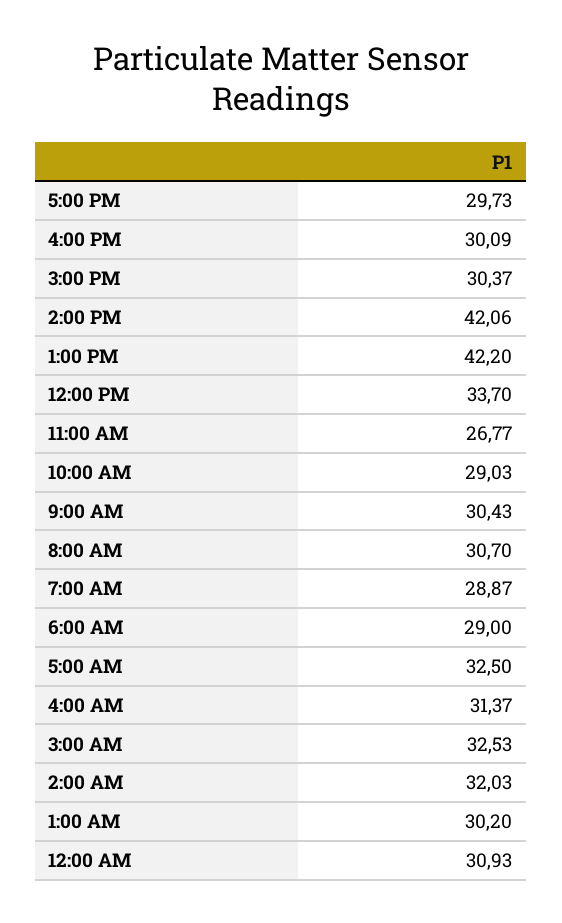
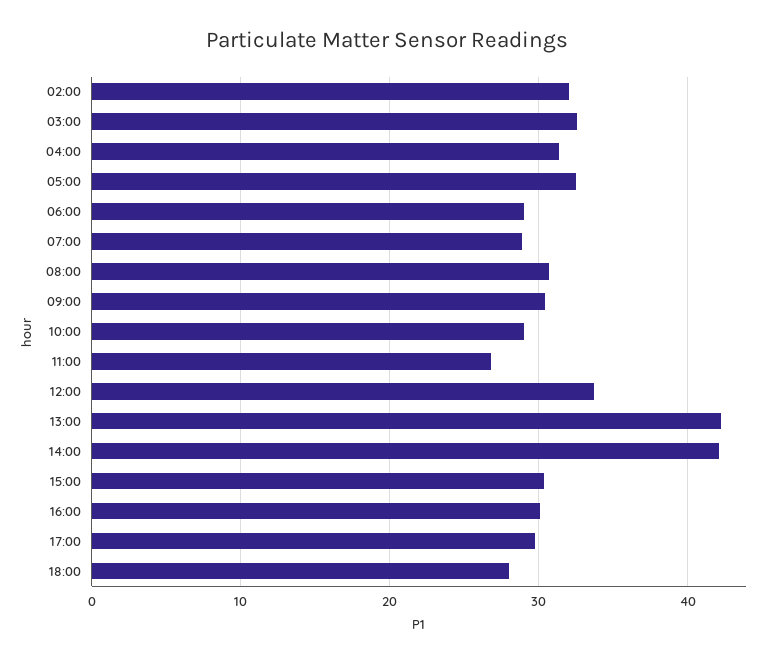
1:00 AM: 30.2 -> none
12:00 AM: 30.93 -> none
18:00: none -> 28

